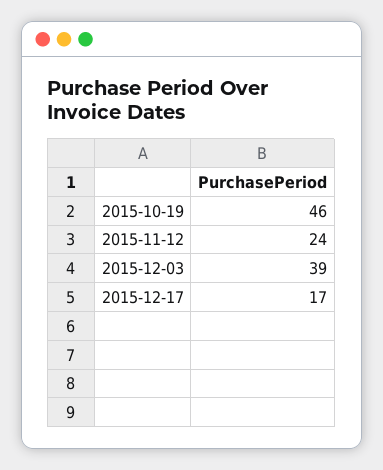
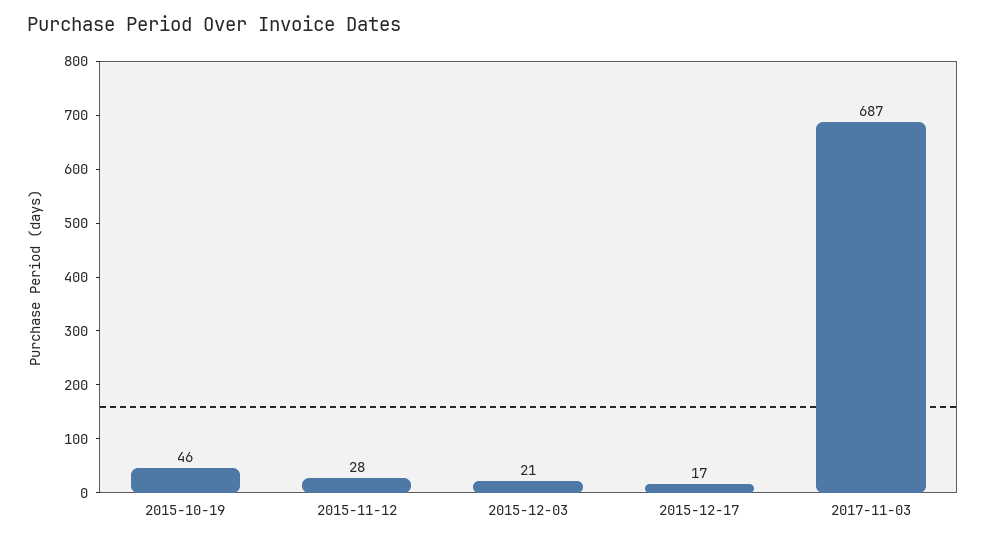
2015-11-12: 24 -> 28
2015-12-03: 39 -> 21
2017-11-03: none -> 687

